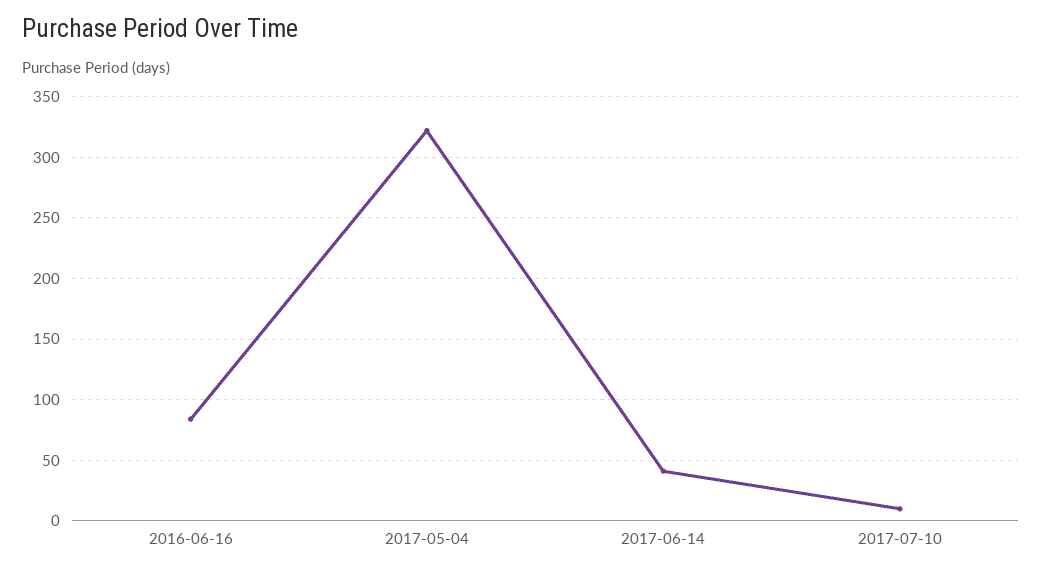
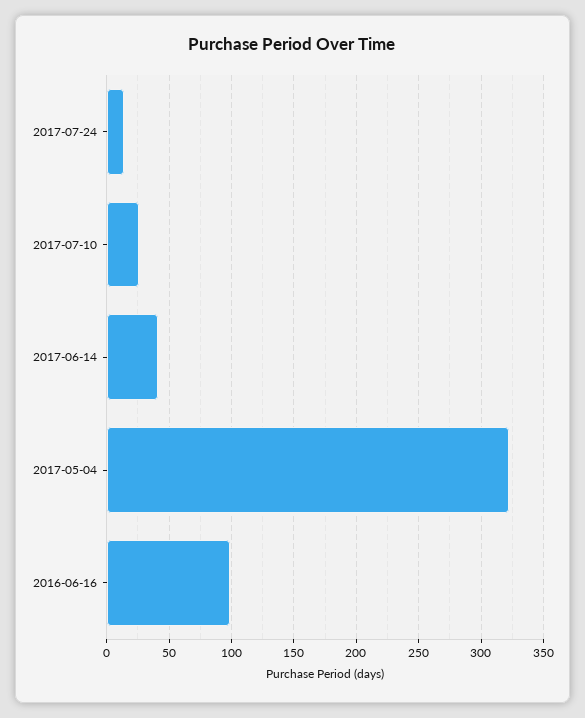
2016-06-16: 85 -> 100
2017-07-10: 10 -> 25
2017-07-24: none -> 15

